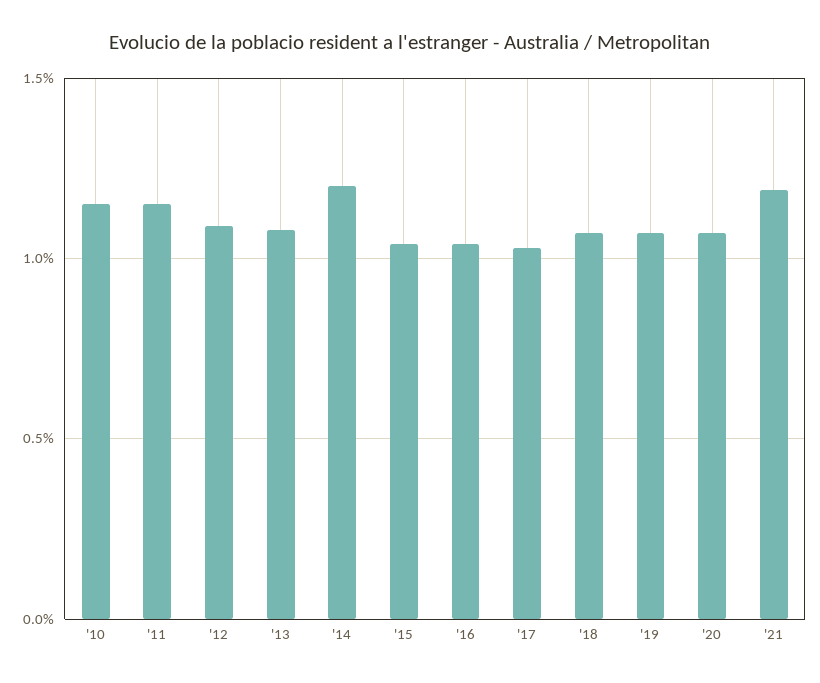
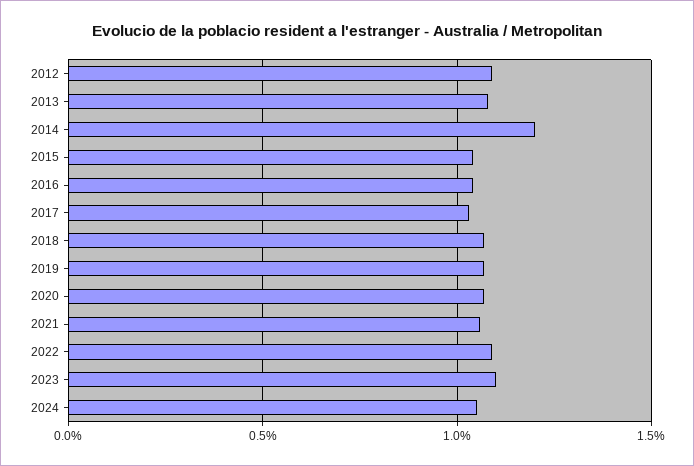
'10: 1.15 -> none
'11: 1.15 -> none
'21: 1.2 -> 1.05
2022: none -> 1.1
2023: none -> 1.1
2024: none -> 1.05

